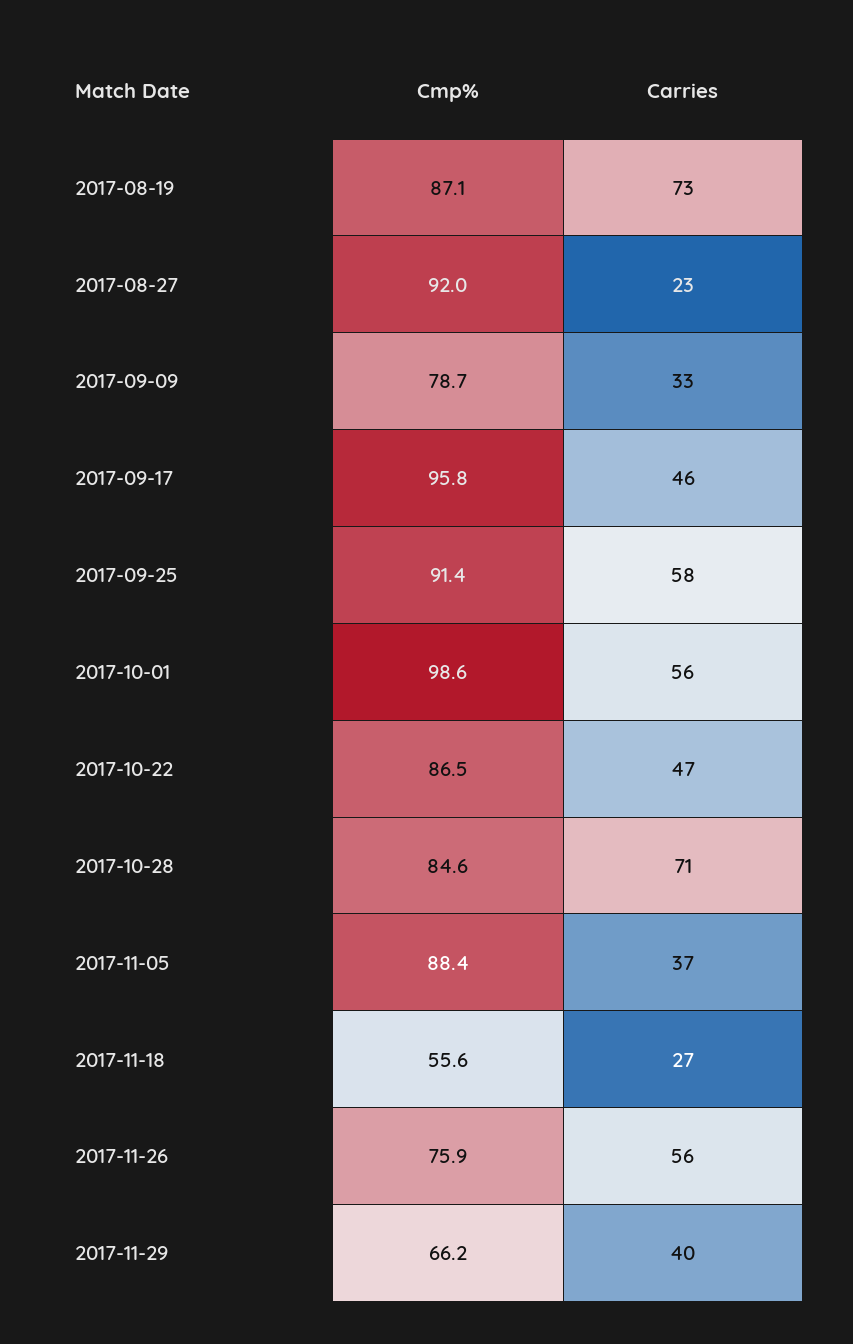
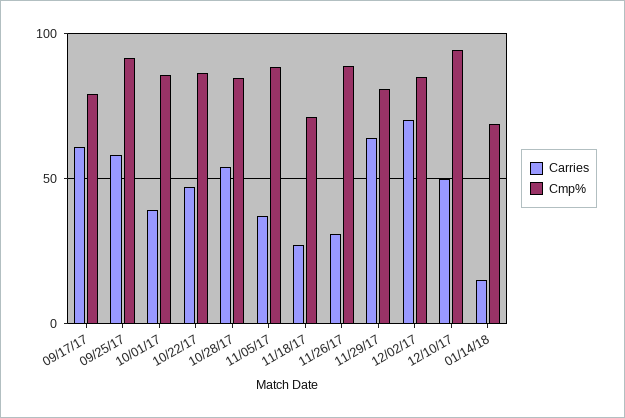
Cmp%, 2017-08-19: 87.1 -> none
Carries, 2017-08-19: 73 -> none
Cmp%, 2017-08-27: 92 -> none
Carries, 2017-08-27: 23 -> none
Cmp%, 2017-09-09: 78.7 -> none
Carries, 2017-09-09: 33 -> none
Cmp%, 2017-09-17: 95.8 -> 80
Carries, 2017-09-17: 46 -> 60
Cmp%, 2017-10-01: 98.6 -> 85
Carries, 2017-10-01: 56 -> 40
Carries, 2017-10-28: 71 -> 55
Cmp%, 2017-11-18: 55.6 -> 70
Cmp%, 2017-11-26: 75.9 -> 90
Carries, 2017-11-26: 56 -> 30
Cmp%, 2017-11-29: 66.2 -> 80
Carries, 2017-11-29: 40 -> 65
Carries, 12/02/17: none -> 70
Cmp%, 12/02/17: none -> 85
Carries, 12/10/17: none -> 50
Cmp%, 12/10/17: none -> 95
Carries, 01/14/18: none -> 15
Cmp%, 01/14/18: none -> 70

